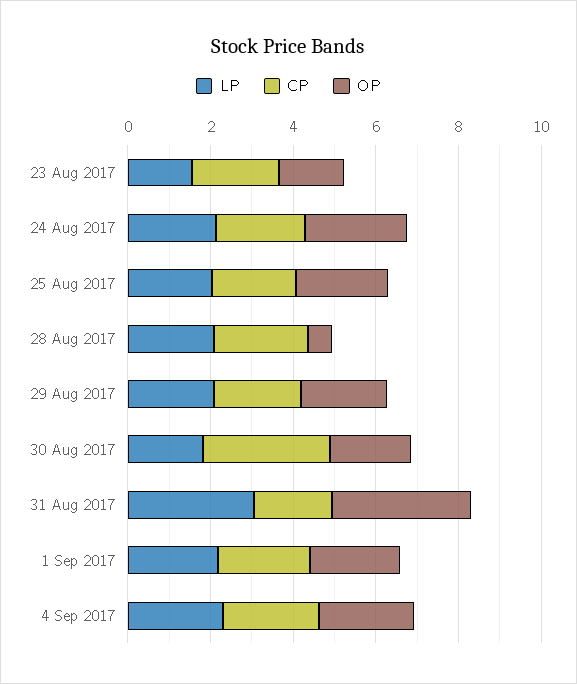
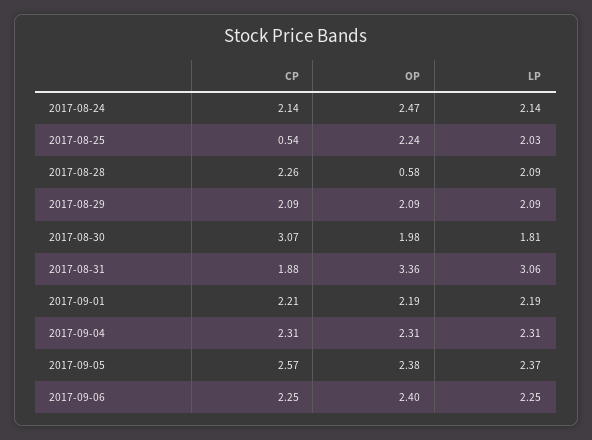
LP, 23 Aug 2017: 1.5 -> none
CP, 23 Aug 2017: 2 -> none
OP, 23 Aug 2017: 1.5 -> none
CP, 25 Aug 2017: 2 -> 0.54
CP, 2017-09-05: none -> 2.57
OP, 2017-09-05: none -> 2.38
LP, 2017-09-05: none -> 2.37
CP, 2017-09-06: none -> 2.25
OP, 2017-09-06: none -> 2.4
LP, 2017-09-06: none -> 2.25

